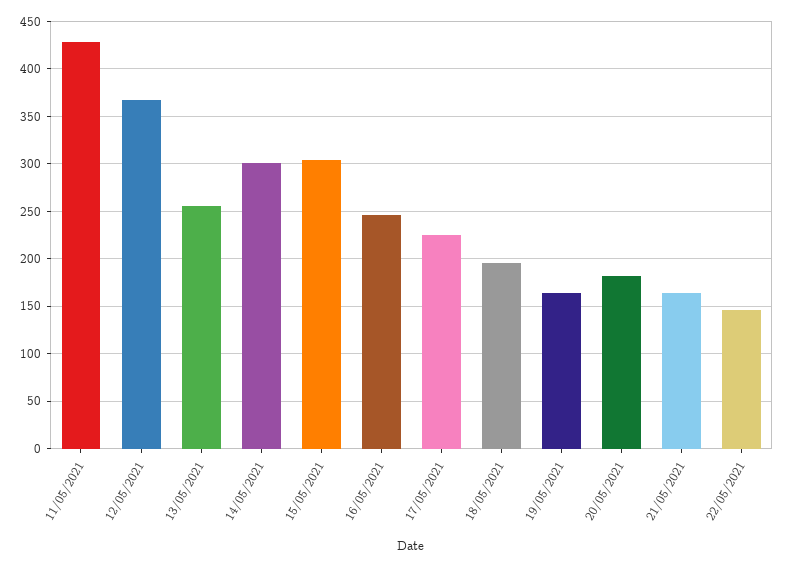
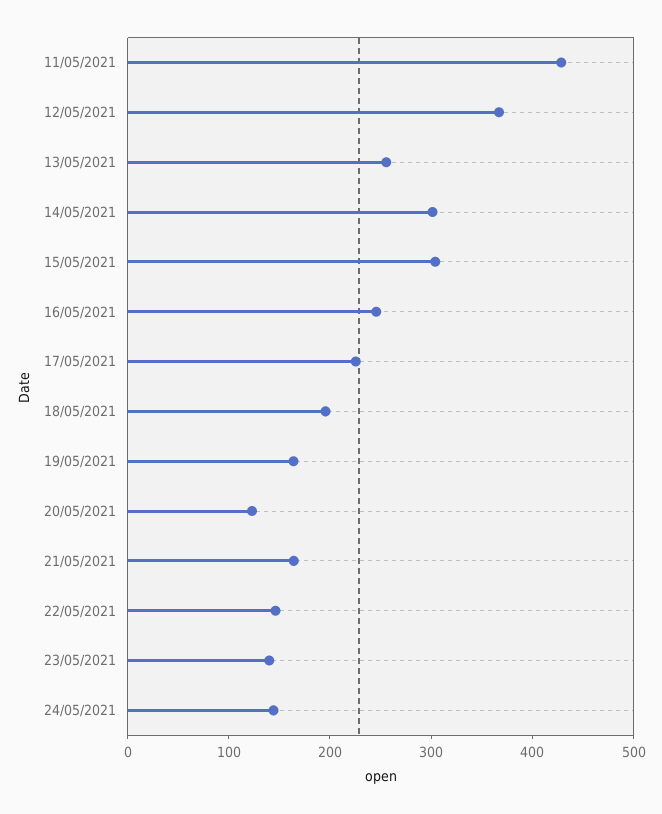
20/05/2021: 180 -> 120
23/05/2021: none -> 140
24/05/2021: none -> 140

